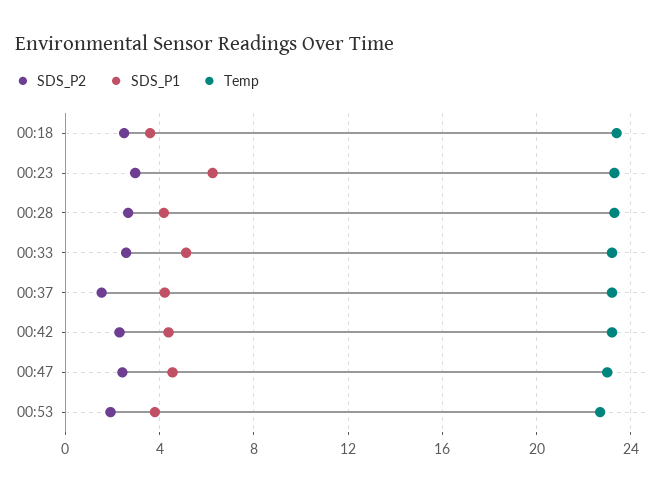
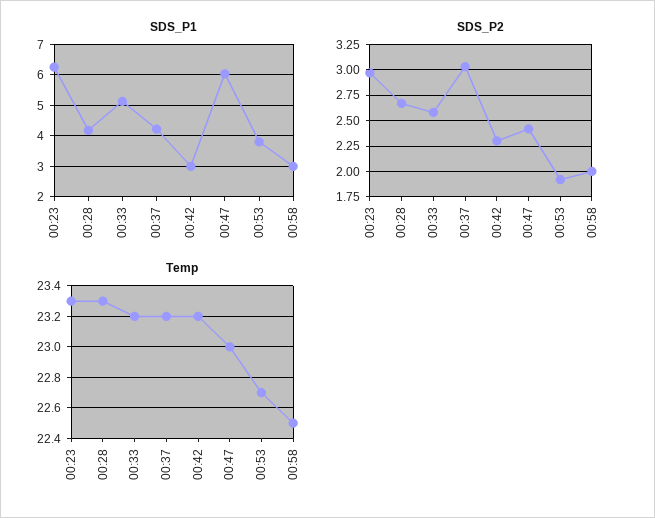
SDS_P2, 00:18: 2.5 -> none
SDS_P1, 00:18: 3.5 -> none
Temp, 00:18: 23.5 -> none
SDS_P2, 00:37: 1.5 -> 3
SDS_P1, 00:42: 4.5 -> 3
SDS_P1, 00:47: 4.5 -> 6
SDS_P1, 00:58: none -> 3
SDS_P2, 00:58: none -> 2
Temp, 00:58: none -> 22.5

